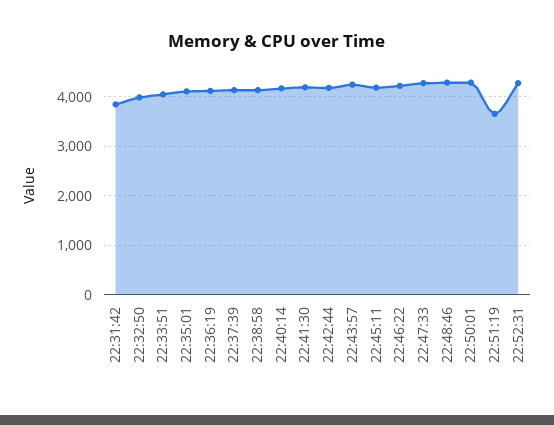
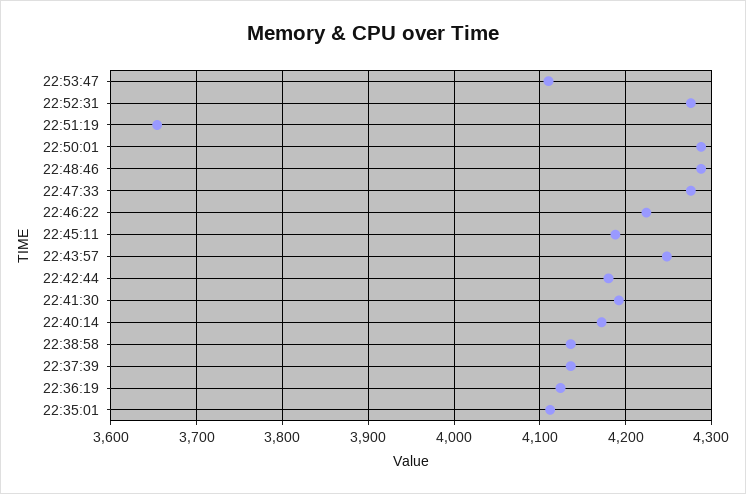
22:31:42: 3800 -> none
22:32:50: 4000 -> none
22:33:51: 4000 -> none
22:53:47: none -> 4110

